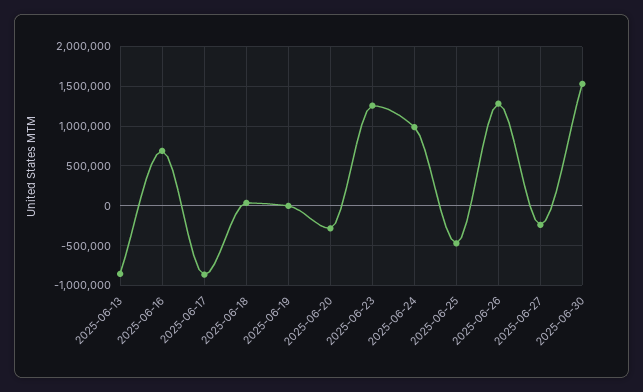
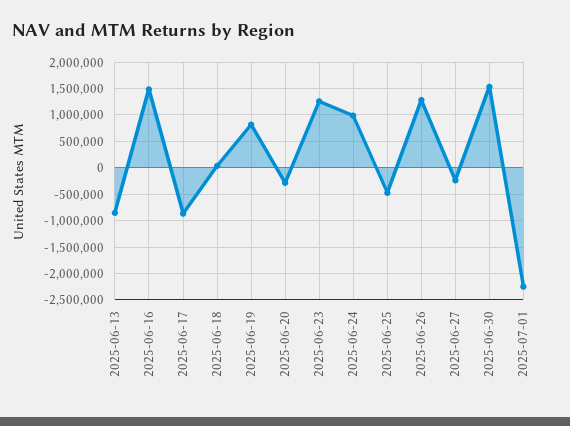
2025-06-16: 700000 -> 1500000
2025-06-19: 0 -> 750000
2025-07-01: none -> -2250000

